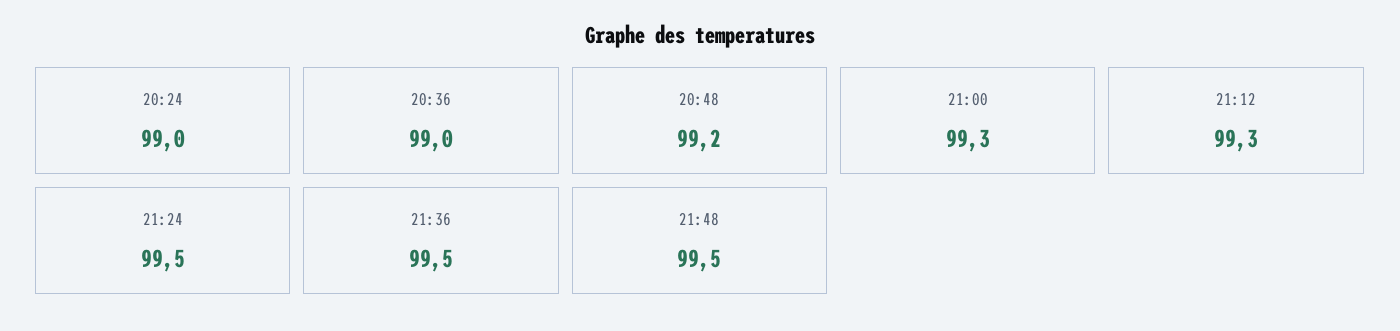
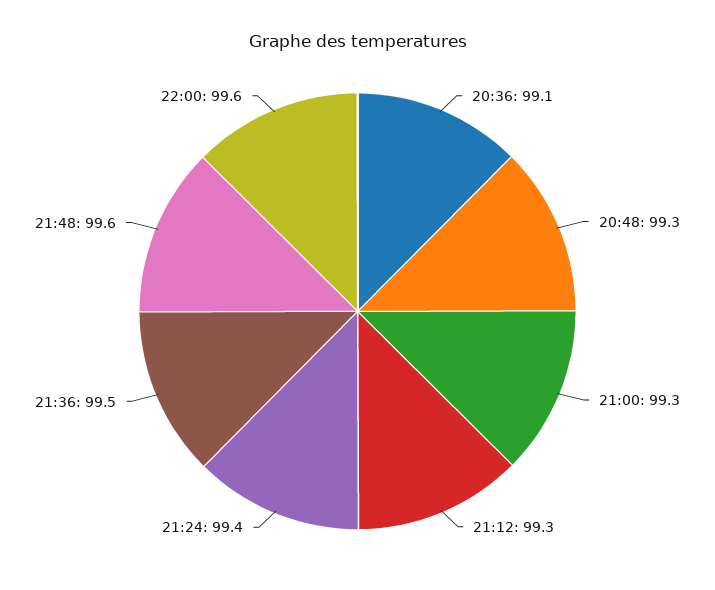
20:24: 99 -> none
20:36: 99 -> 99.1
20:48: 99.2 -> 99.3
21:24: 99.5 -> 99.4
21:48: 99.5 -> 99.6
22:00: none -> 99.6

